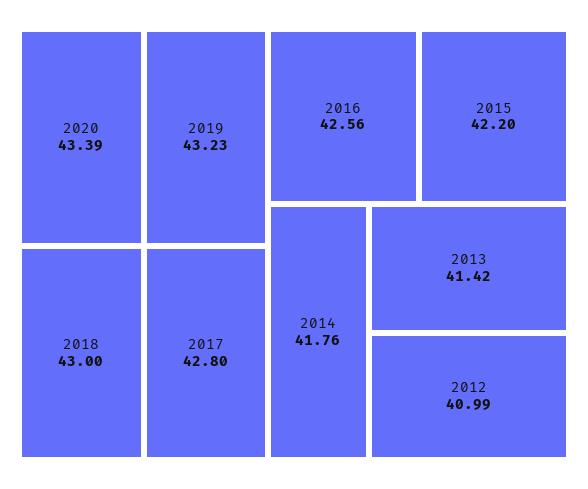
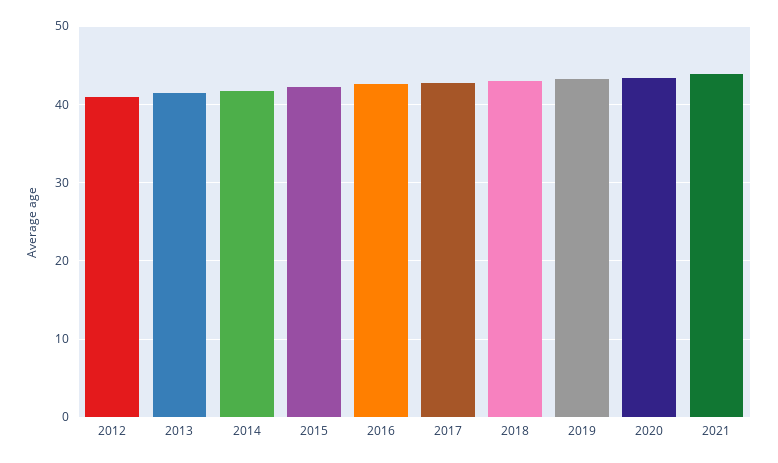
2021: none -> 44

